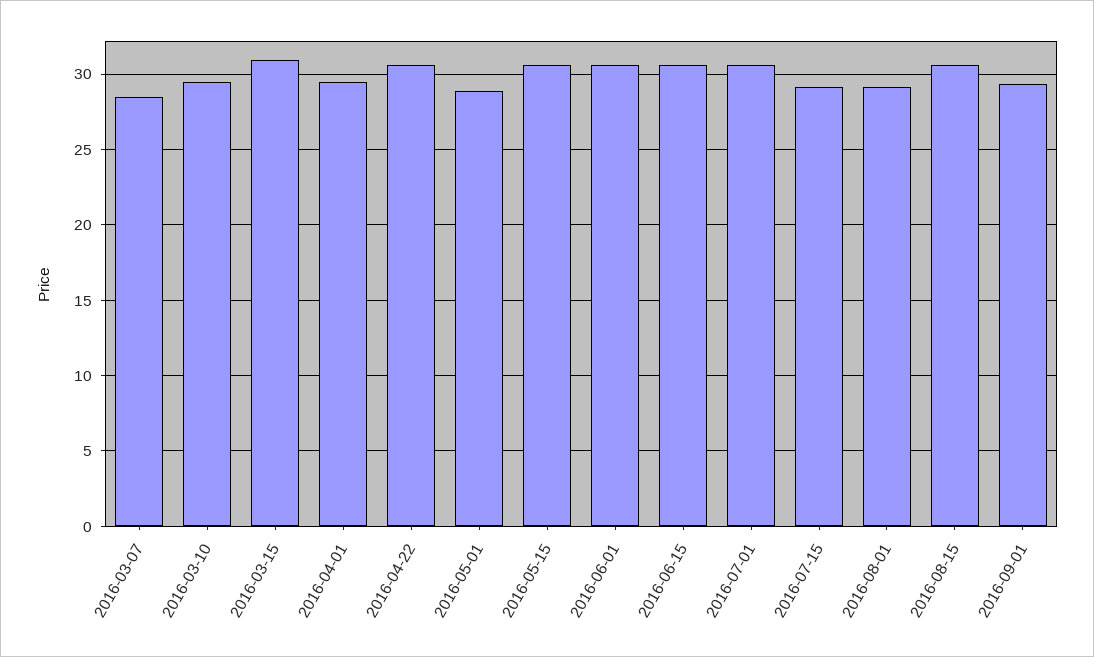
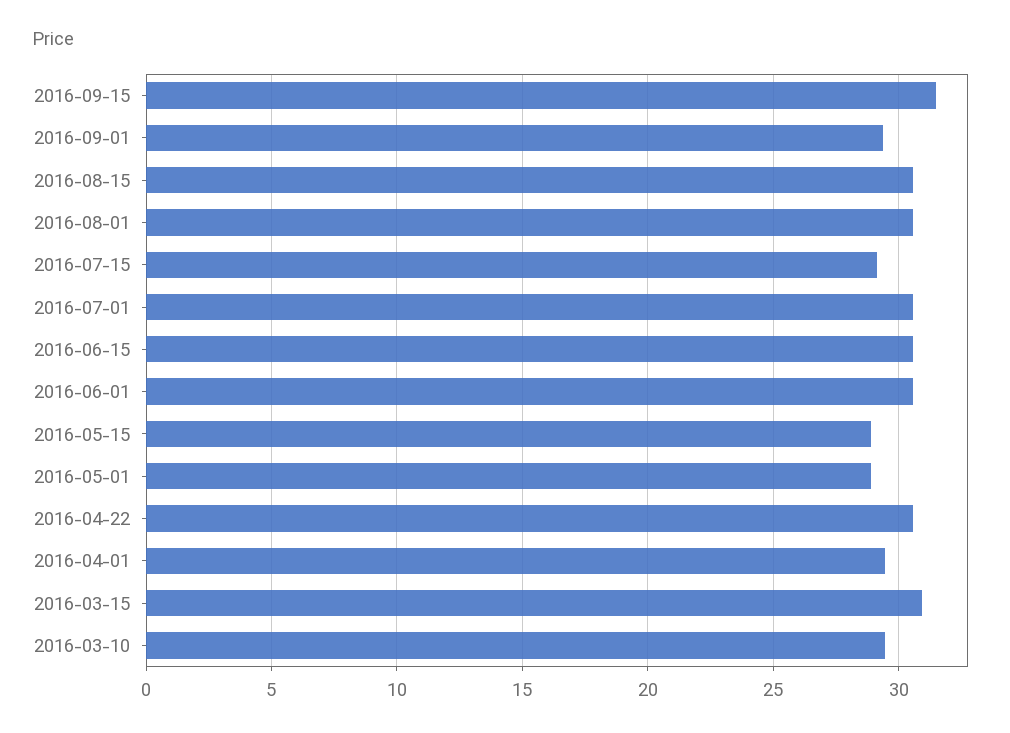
2016-03-07: 28.5 -> none
2016-05-15: 30.5 -> 29
2016-08-01: 29 -> 30.5
2016-09-15: none -> 31.5

